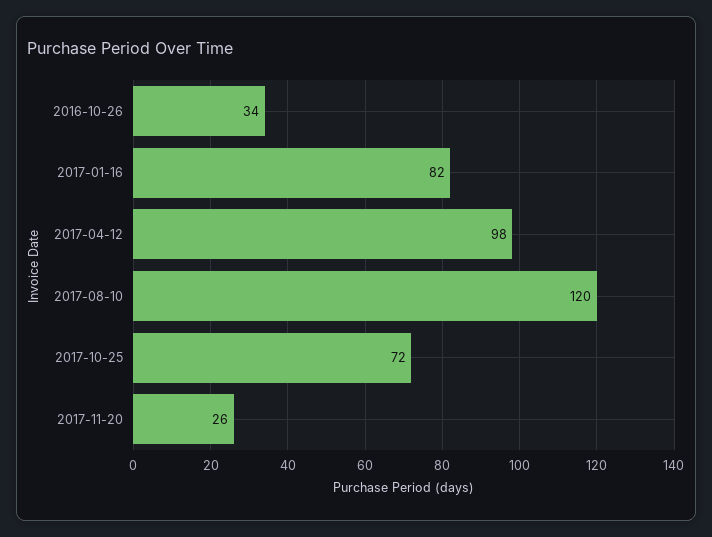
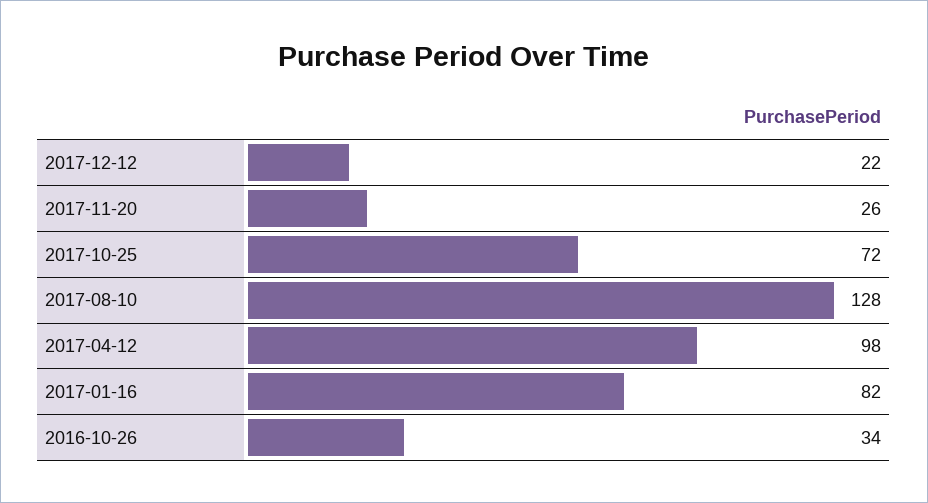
2017-08-10: 120 -> 128
2017-12-12: none -> 22

